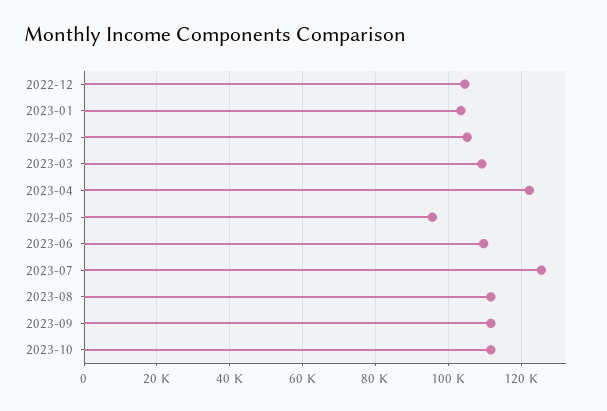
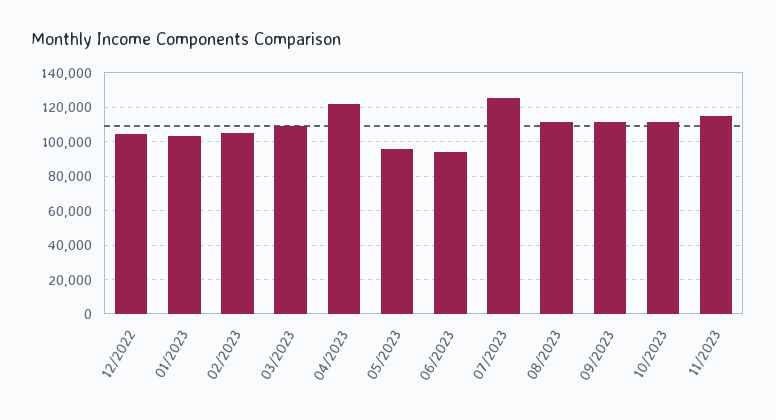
2023-06: 110000 -> 95000
11/2023: none -> 115000

